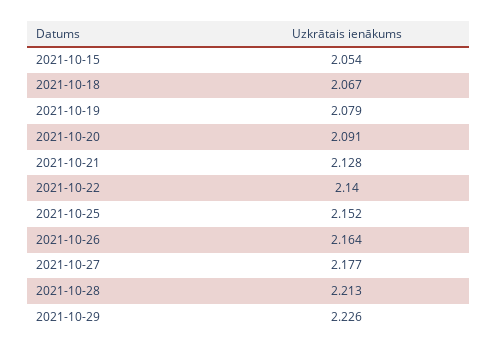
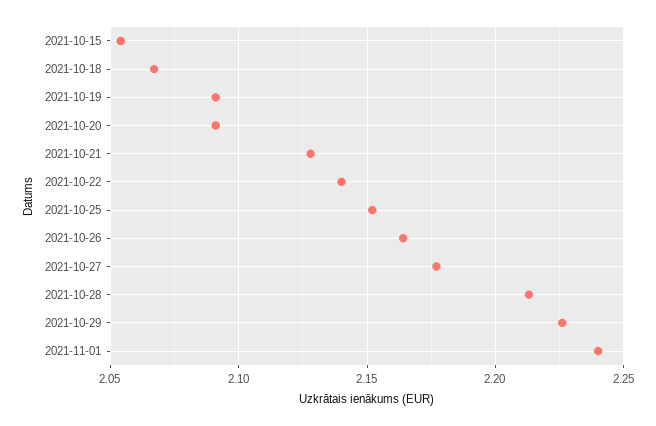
2021-10-19: 2.079 -> 2.09
2021-11-01: none -> 2.24

